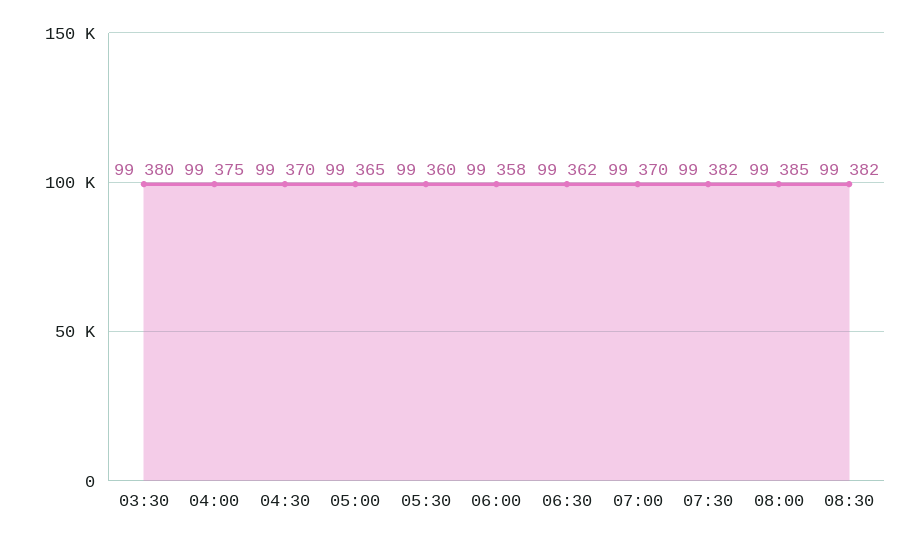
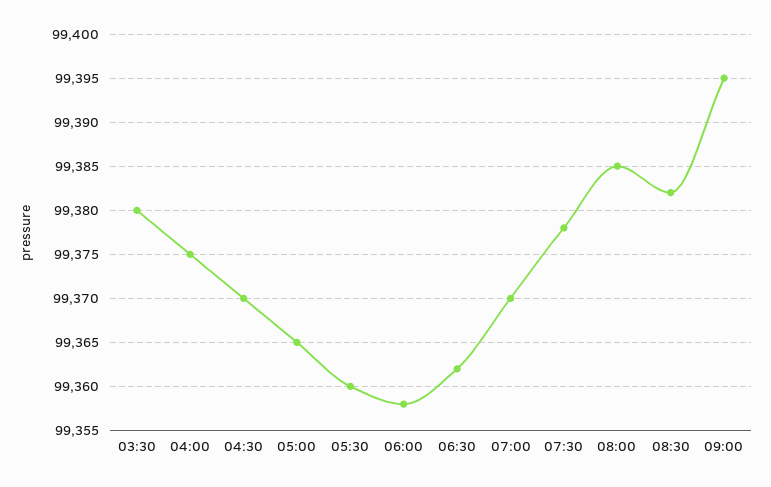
07:30: 99382 -> 99378
09:00: none -> 99395

